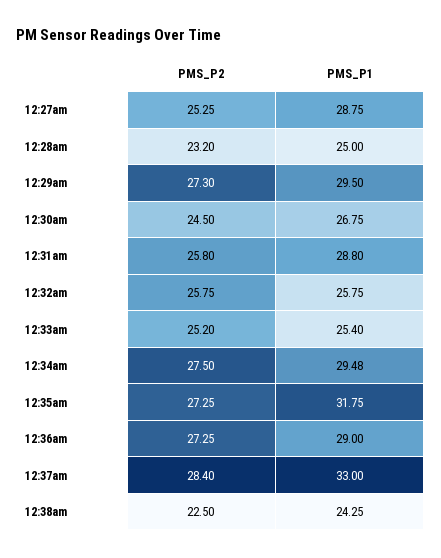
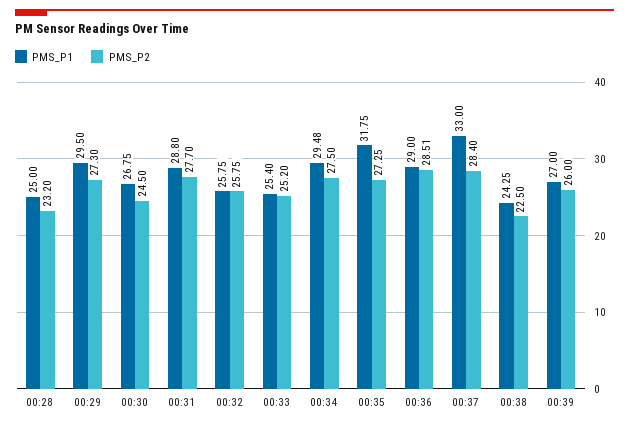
PMS_P2, 12:27am: 25.25 -> none
PMS_P1, 12:27am: 28.75 -> none
PMS_P2, 12:31am: 25.8 -> 27.7
PMS_P2, 12:36am: 27.25 -> 28.51
PMS_P1, 00:39: none -> 27
PMS_P2, 00:39: none -> 26

